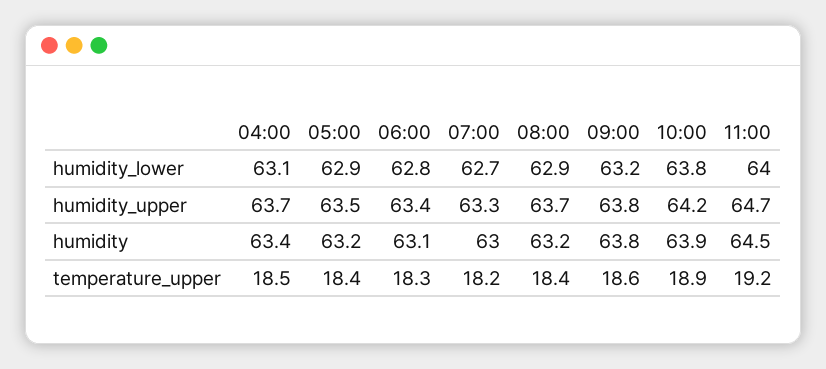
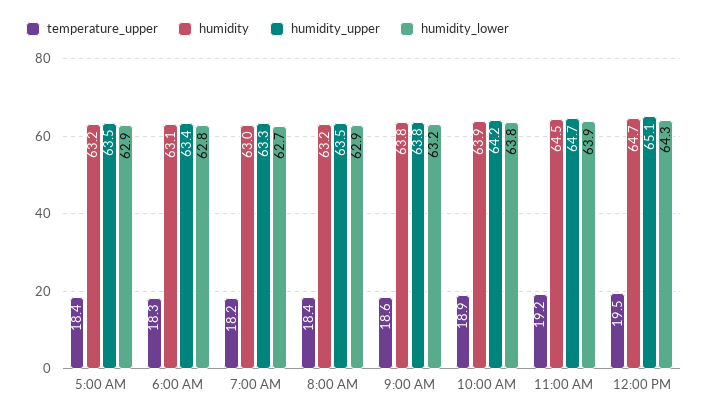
humidity_lower, 04:00: 63.1 -> none
humidity_lower, 11:00: 64 -> 63.9
humidity_upper, 04:00: 63.7 -> none
humidity_upper, 08:00: 63.7 -> 63.5
humidity, 04:00: 63.4 -> none
temperature_upper, 04:00: 18.5 -> none
temperature_upper, 12:00 PM: none -> 19.5
humidity, 12:00 PM: none -> 64.7
humidity_upper, 12:00 PM: none -> 65.1
humidity_lower, 12:00 PM: none -> 64.3

